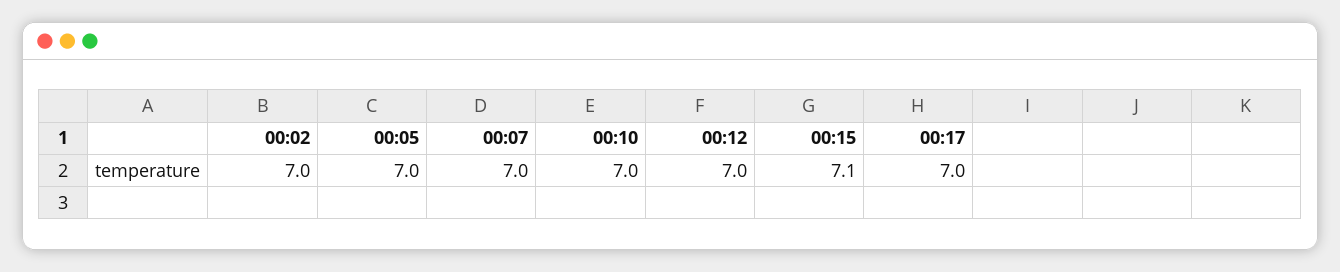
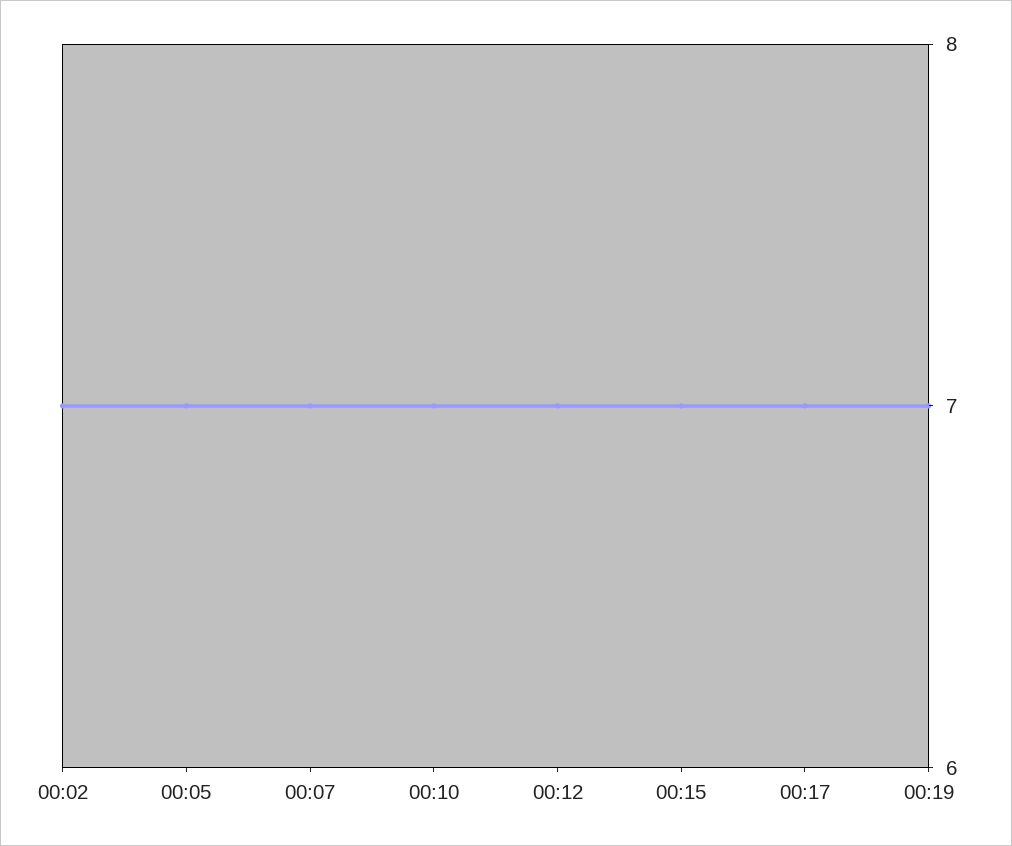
00:15: 7.1 -> 7
00:19: none -> 7

